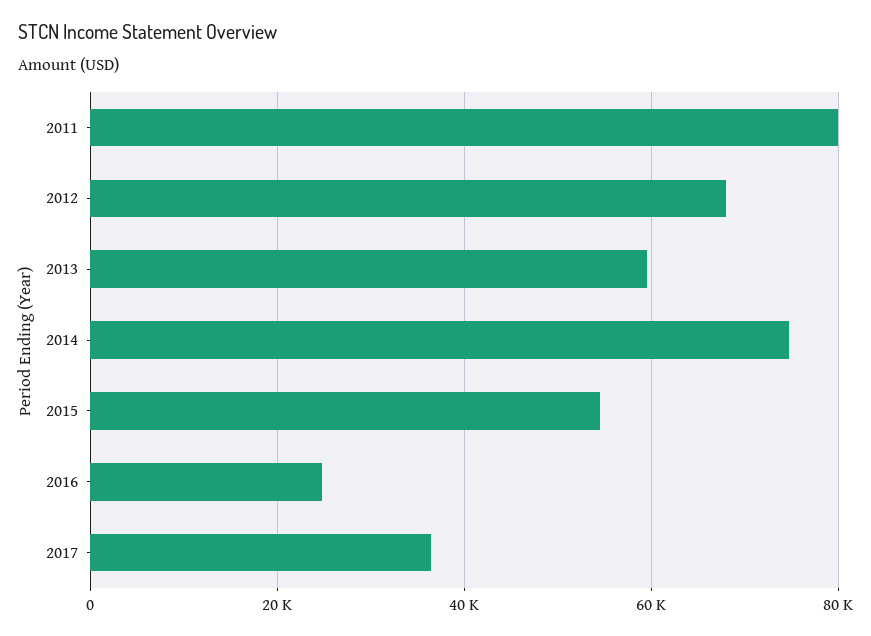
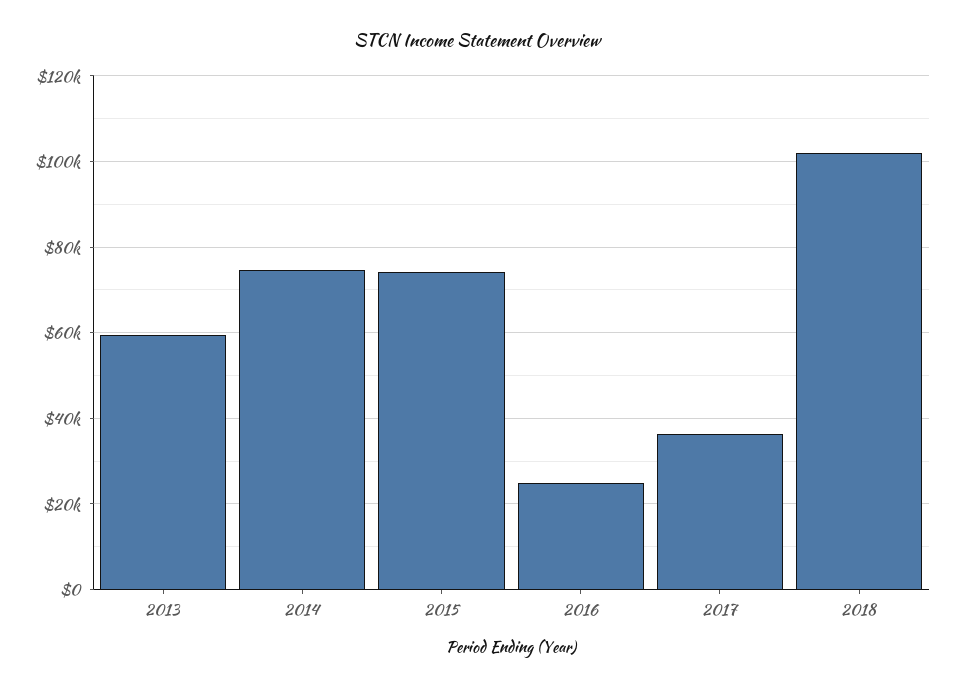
2011: 80000 -> none
2012: 68000 -> none
2015: 54000 -> 74000
2018: none -> 102000

